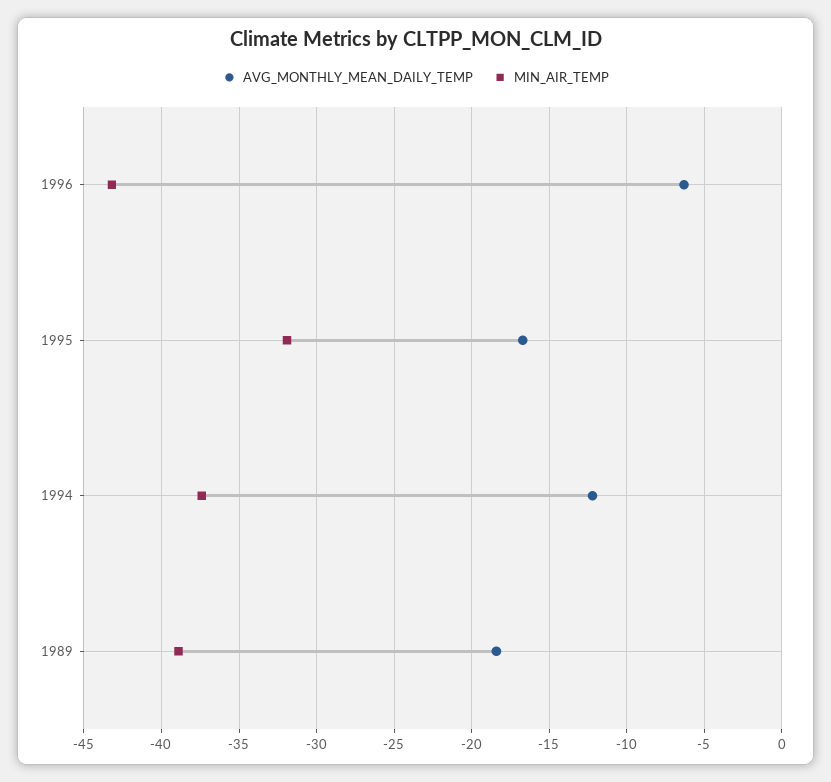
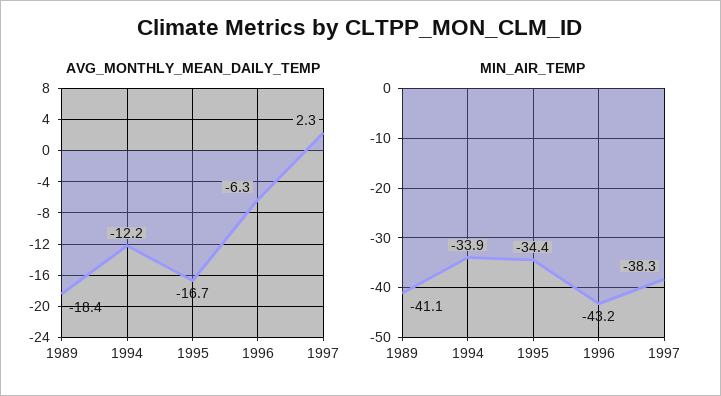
MIN_AIR_TEMP, 1995: -32 -> -34.4
MIN_AIR_TEMP, 1994: -37.5 -> -33.9
MIN_AIR_TEMP, 1989: -39 -> -41.1
AVG_MONTHLY_MEAN_DAILY_TEMP, 1997: none -> 2.3
MIN_AIR_TEMP, 1997: none -> -38.3

